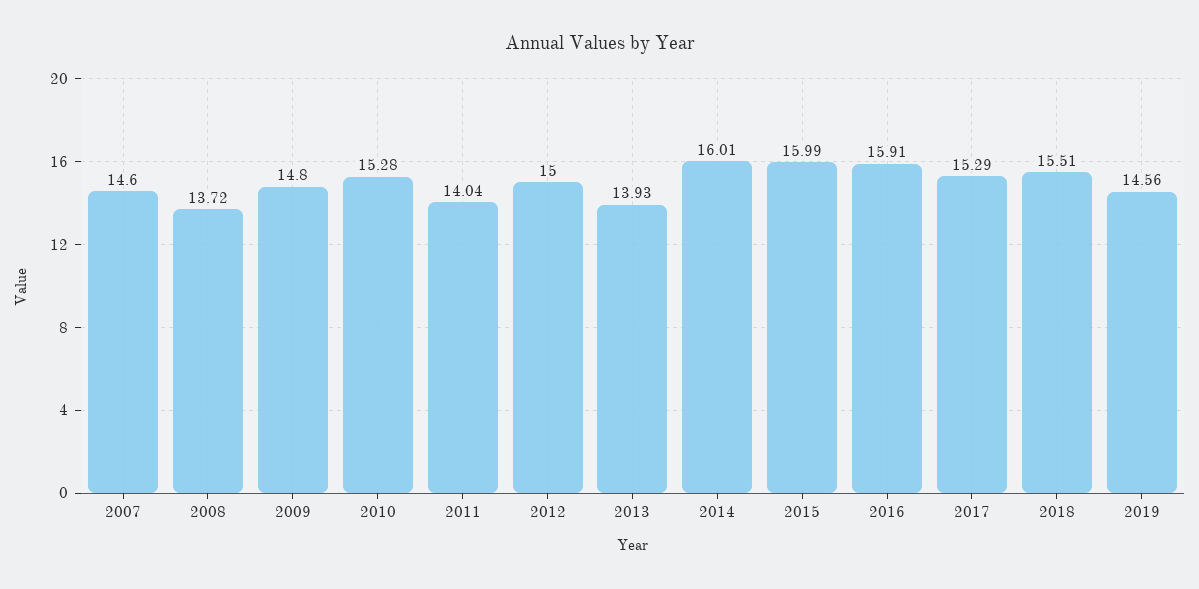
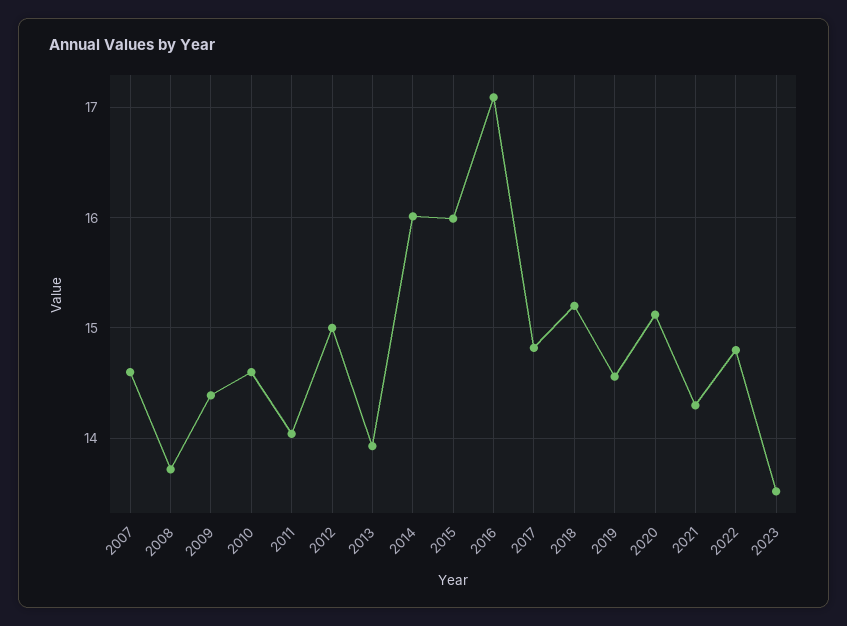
2009: 14.8 -> 14.4
2010: 15.28 -> 14.6
2016: 15.91 -> 17.1
2017: 15.29 -> 14.8
2018: 15.51 -> 15.2
2020: none -> 15.1
2021: none -> 14.3
2022: none -> 14.8
2023: none -> 13.5

